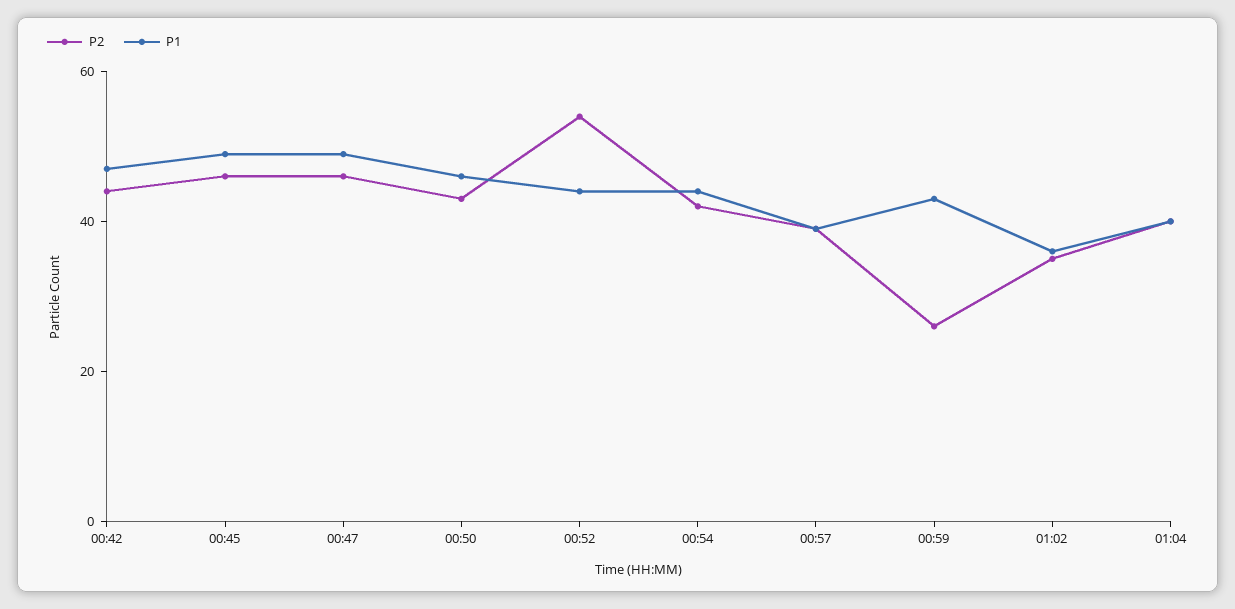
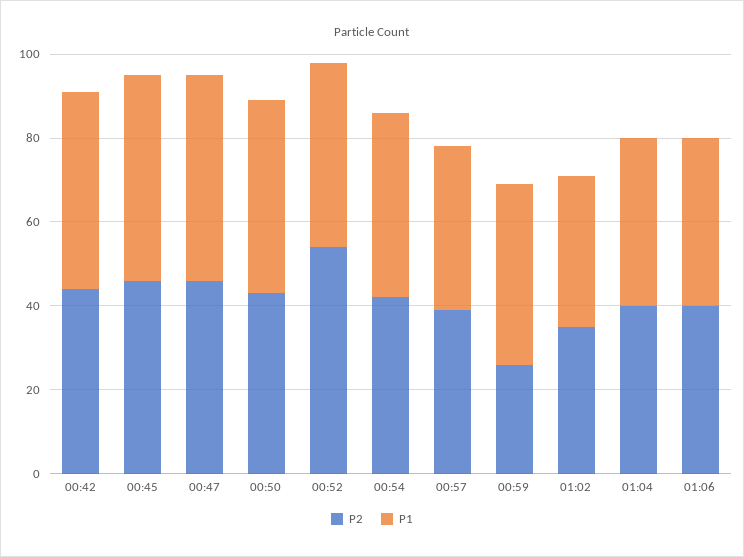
P2, 01:06: none -> 40
P1, 01:06: none -> 40

